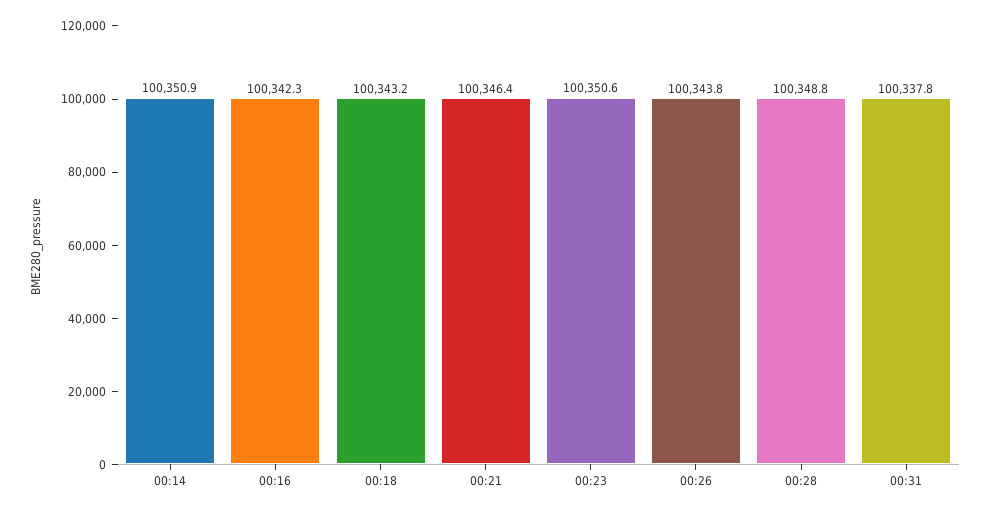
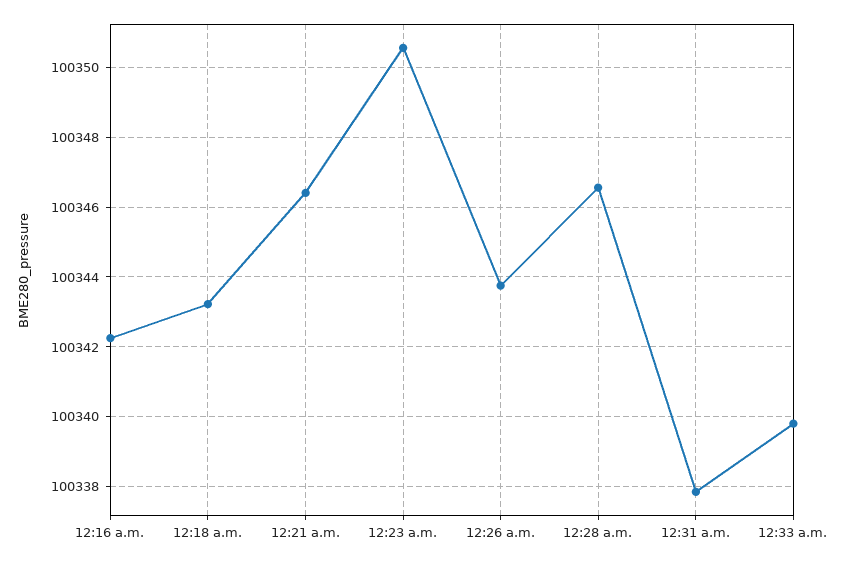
00:14: 100350.9 -> none
00:28: 100348.8 -> 100346.6
12:33 a.m.: none -> 100339.8

